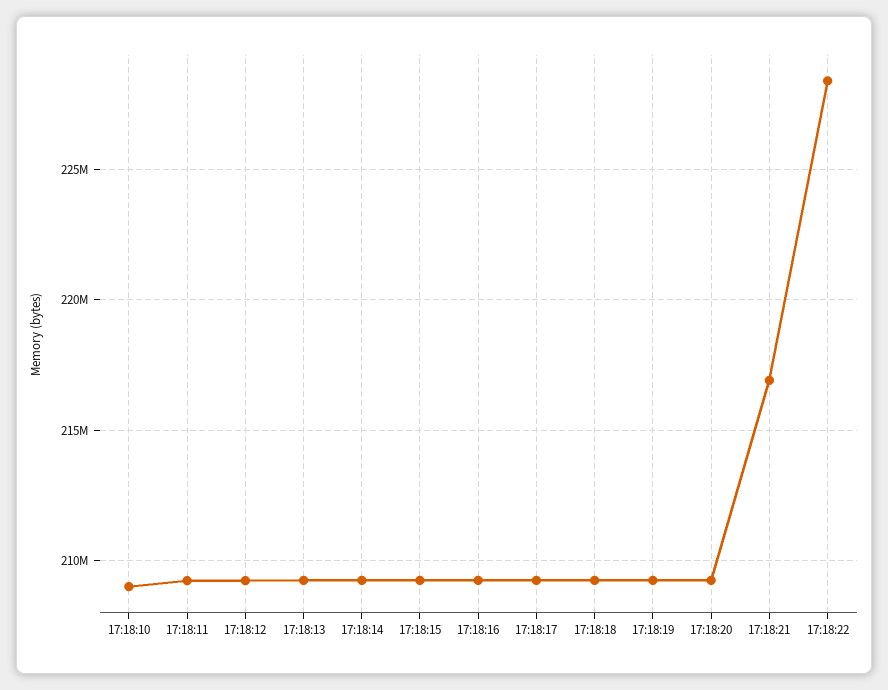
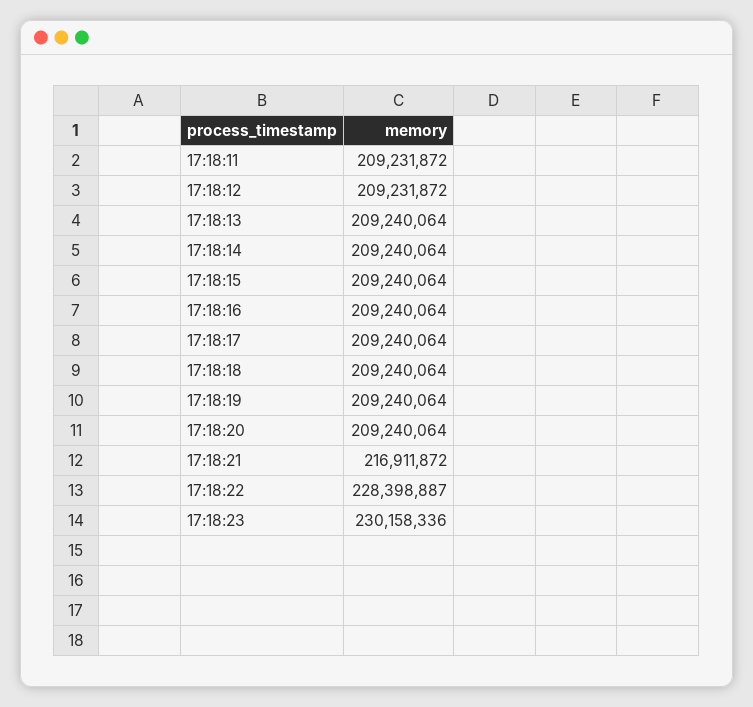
17:18:10: 209000000 -> none
17:18:23: none -> 230158336

